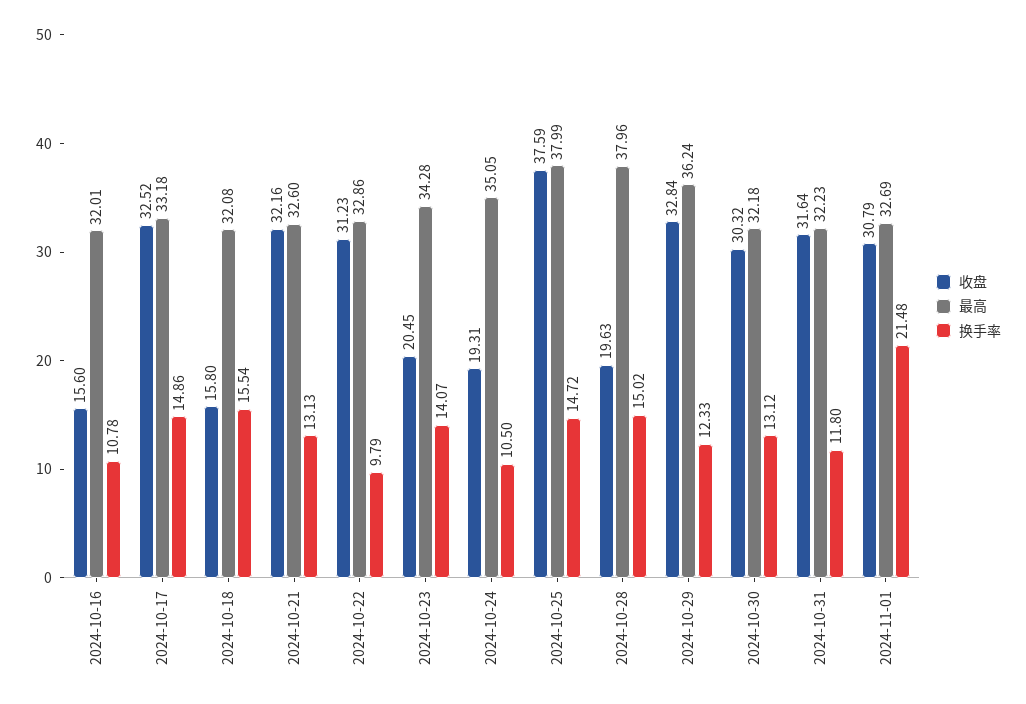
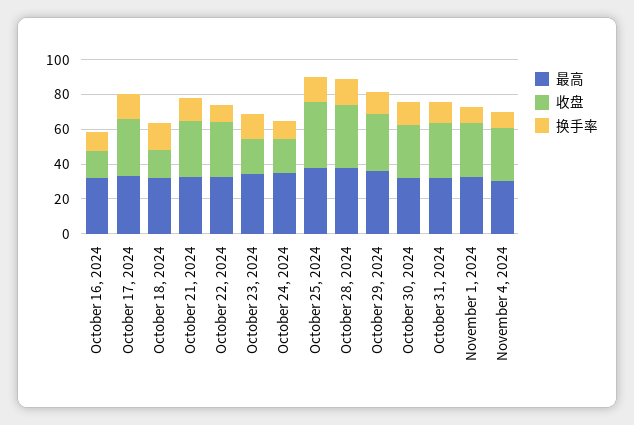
收盘, 2024-10-28: 19.63 -> 35
换手率, 2024-11-01: 21.48 -> 10
最高, November 4, 2024: none -> 30
收盘, November 4, 2024: none -> 30
换手率, November 4, 2024: none -> 10

